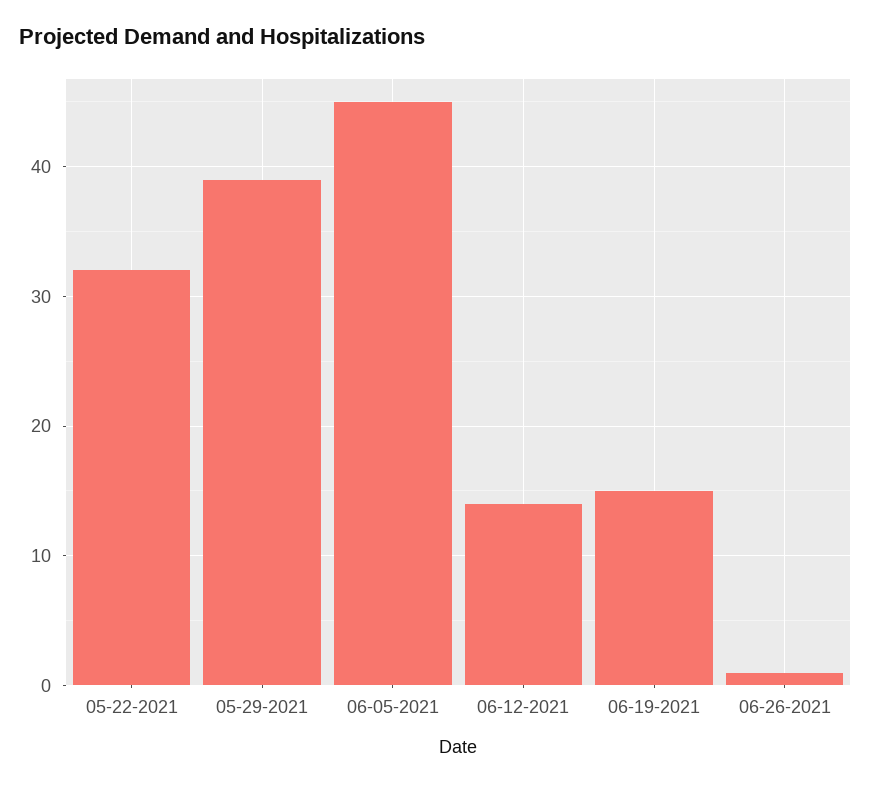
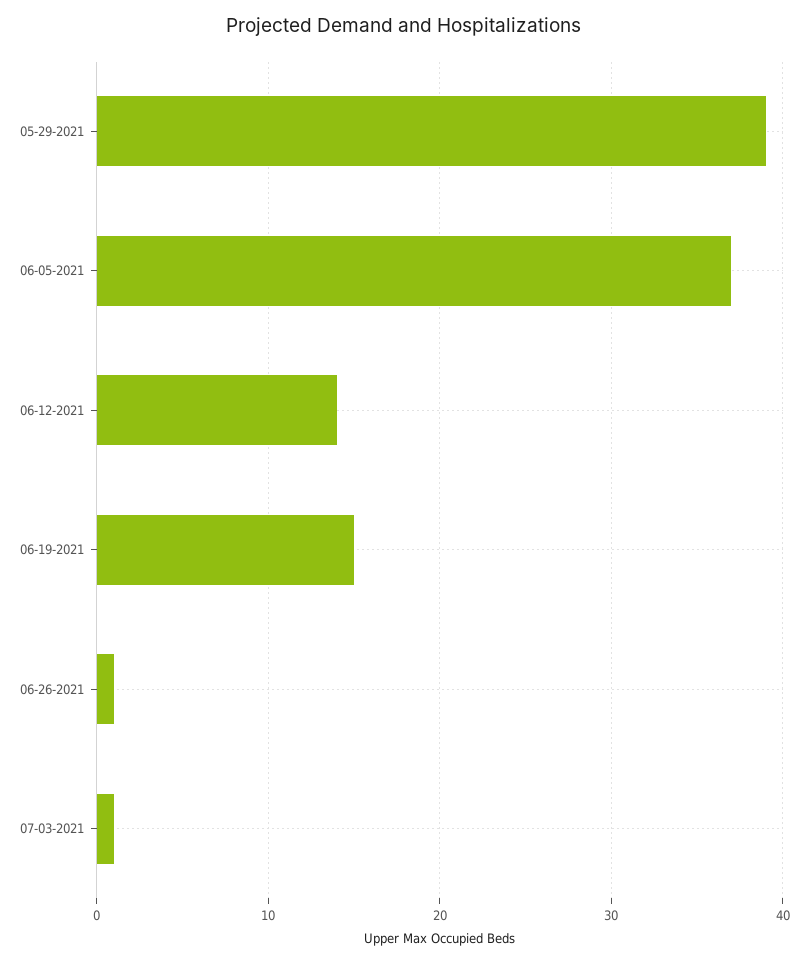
05-22-2021: 32 -> none
06-05-2021: 45 -> 37
07-03-2021: none -> 1

